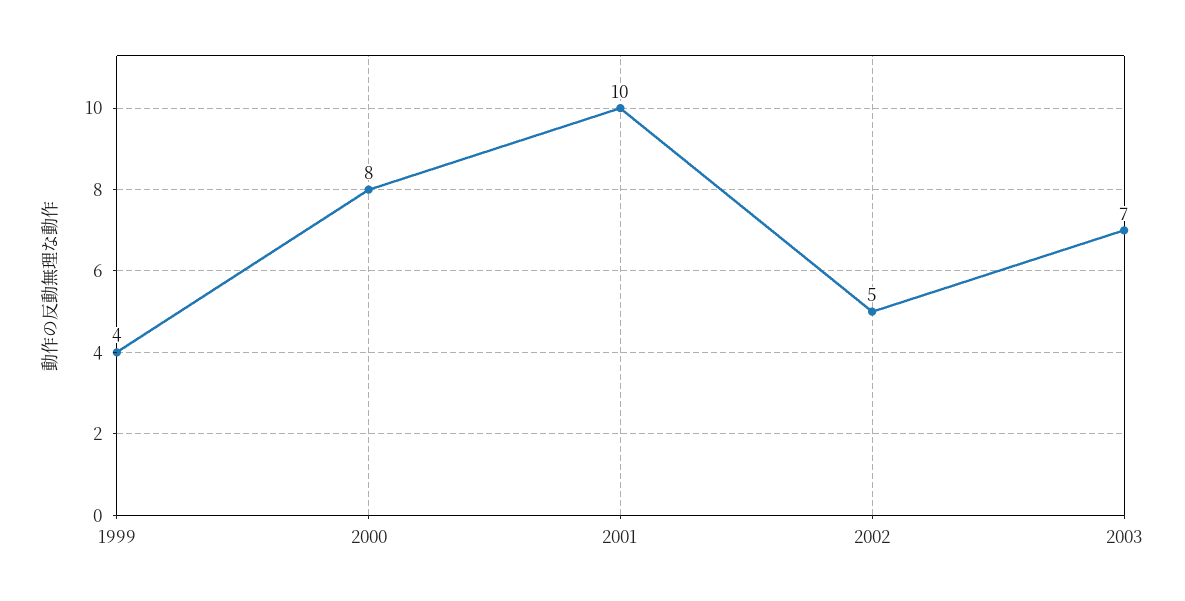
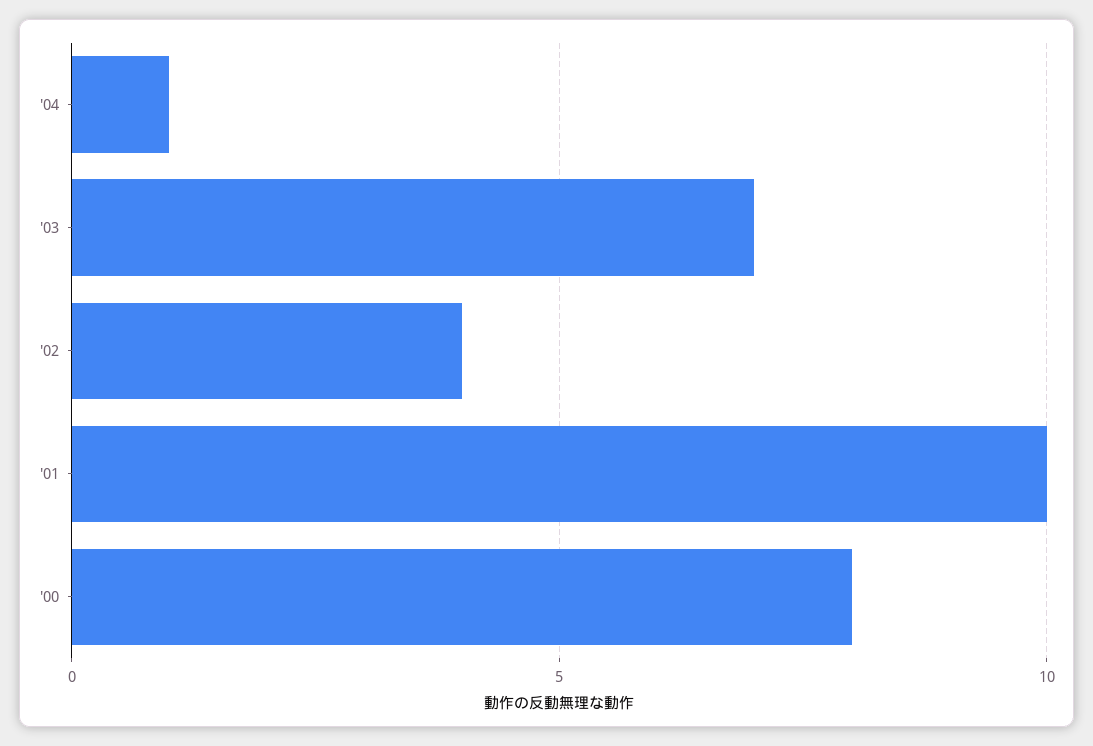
1999: 4 -> none
2002: 5 -> 4
'04: none -> 1

